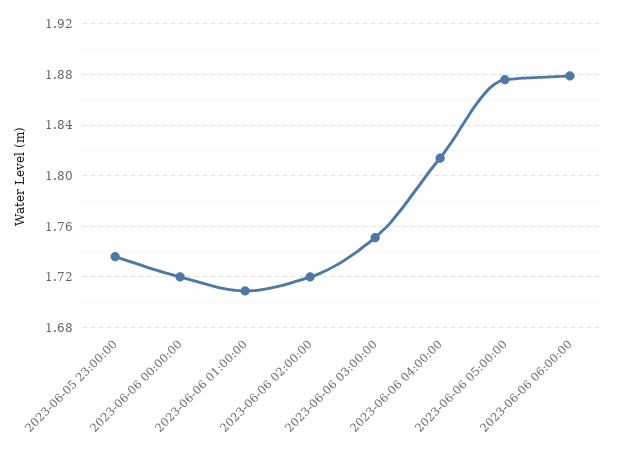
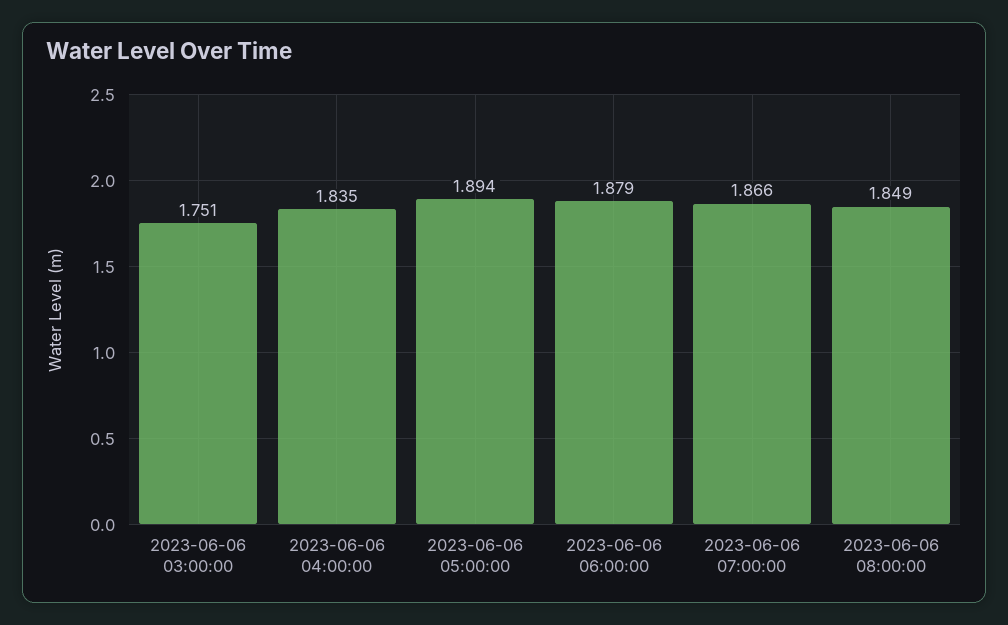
2023-06-05 23:00:00: 1.735 -> none
2023-06-06 00:00:00: 1.72 -> none
2023-06-06 01:00:00: 1.71 -> none
2023-06-06 02:00:00: 1.72 -> none
2023-06-06 04:00:00: 1.815 -> 1.835
2023-06-06 05:00:00: 1.875 -> 1.894
2023-06-06 07:00:00: none -> 1.866
2023-06-06 08:00:00: none -> 1.849

